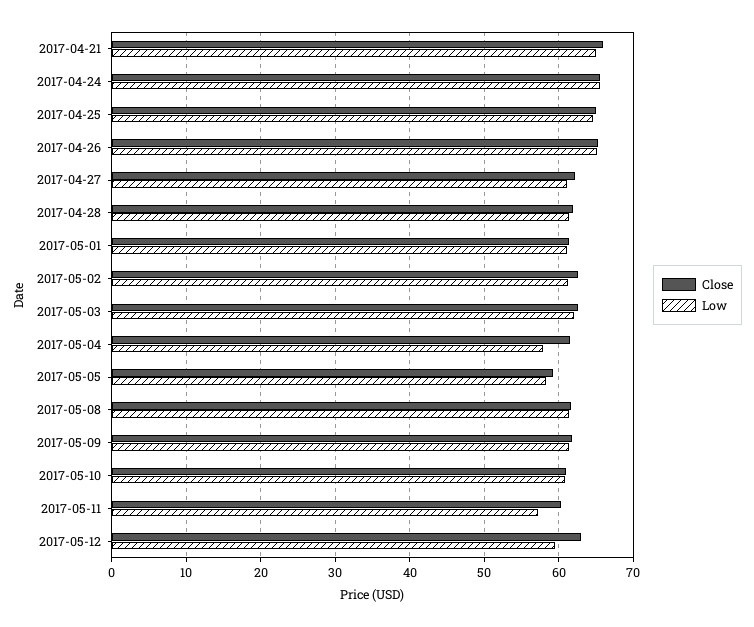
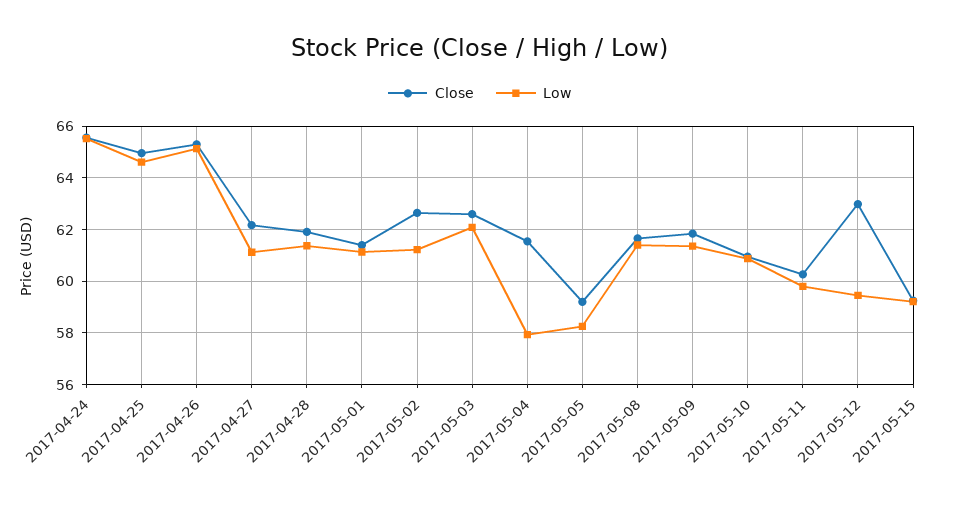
Close, 2017-04-21: 66 -> none
Low, 2017-04-21: 65 -> none
Low, 2017-05-11: 57 -> 59.75
Close, 2017-05-15: none -> 59.25
Low, 2017-05-15: none -> 59.25

